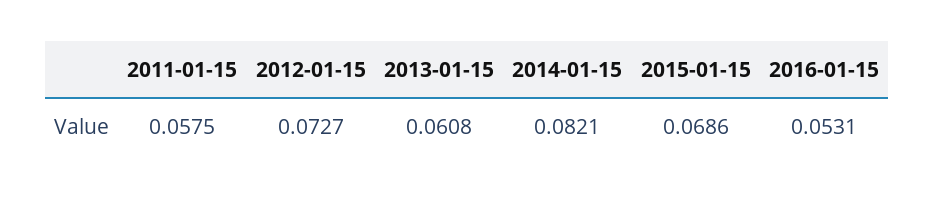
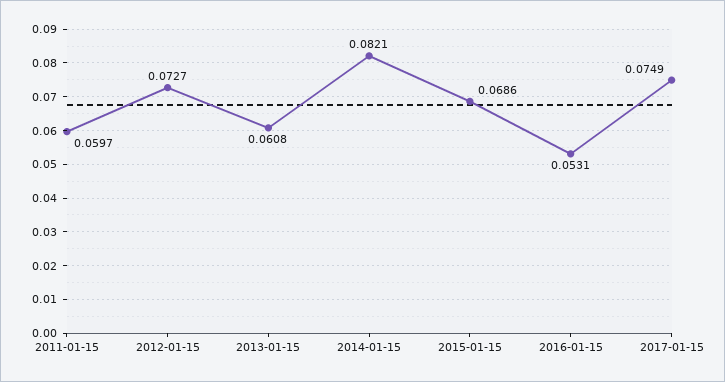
2011-01-15: 0.0575 -> 0.0597
2017-01-15: none -> 0.0749

